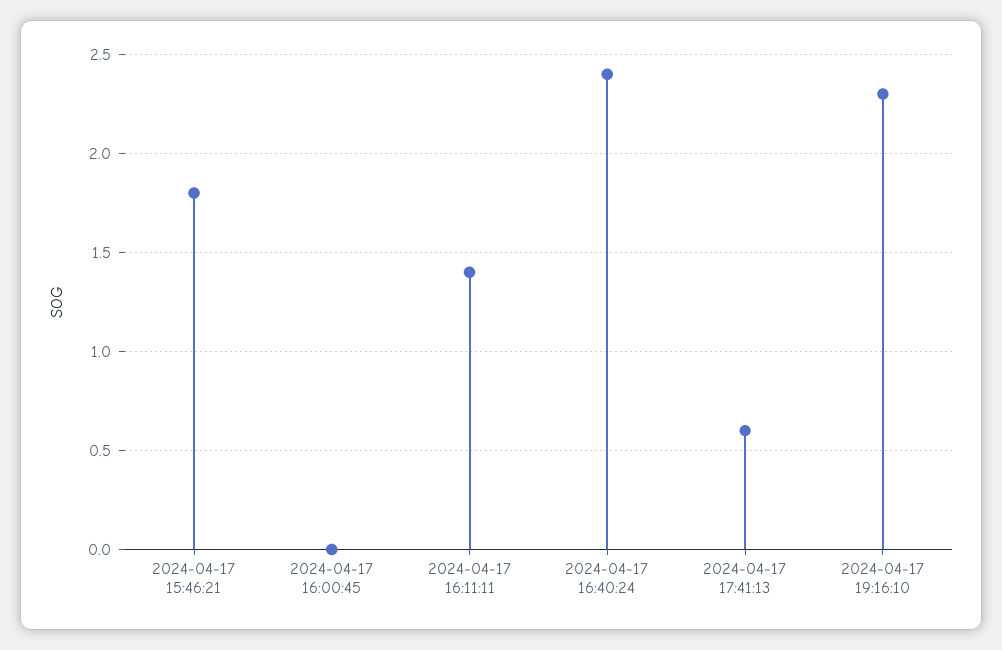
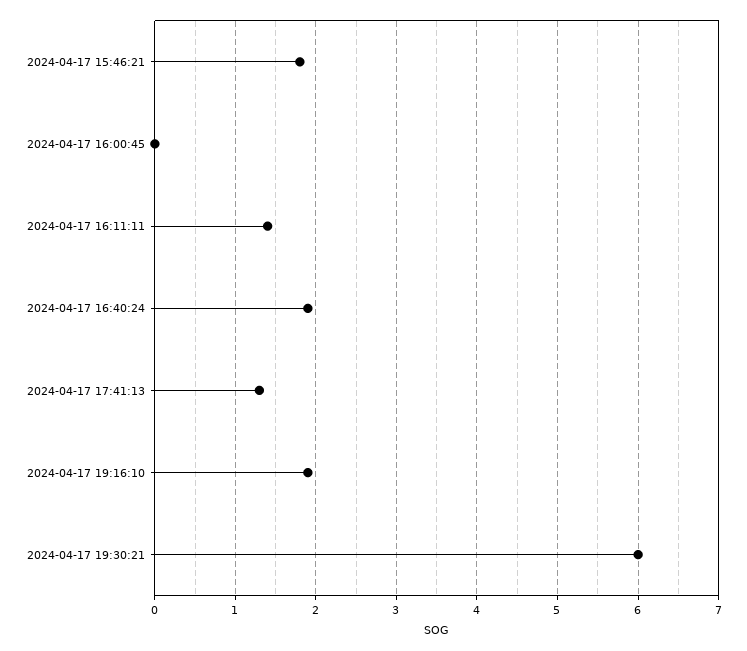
2024-04-17 16:40:24: 2.4 -> 1.9
2024-04-17 17:41:13: 0.6 -> 1.3
2024-04-17 19:16:10: 2.3 -> 1.9
2024-04-17 19:30:21: none -> 6

